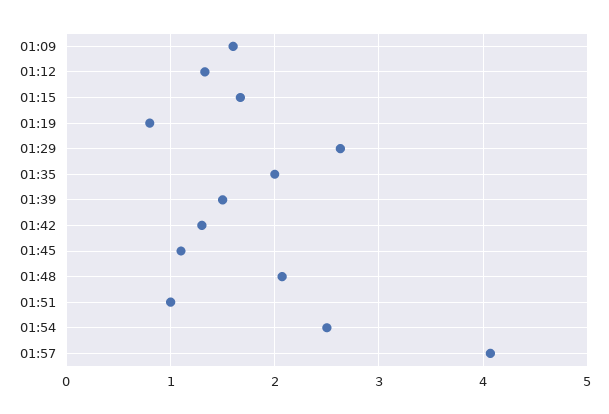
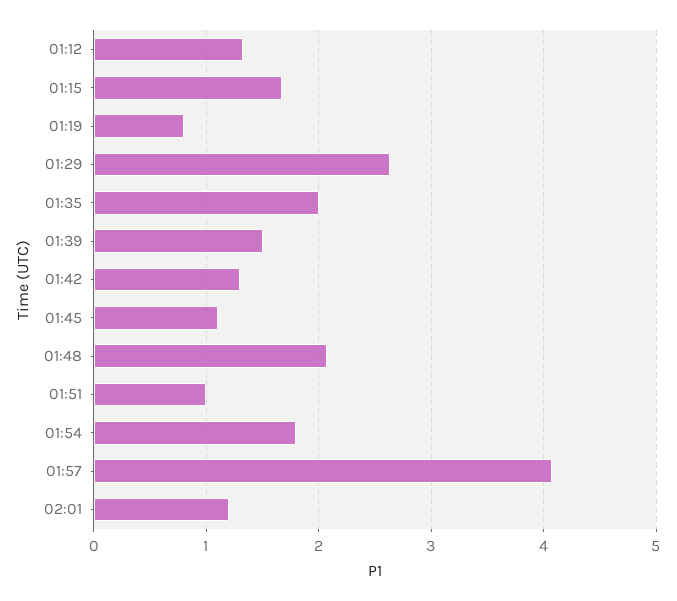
01:09: 1.6 -> none
01:54: 2.5 -> 1.8
02:01: none -> 1.2

